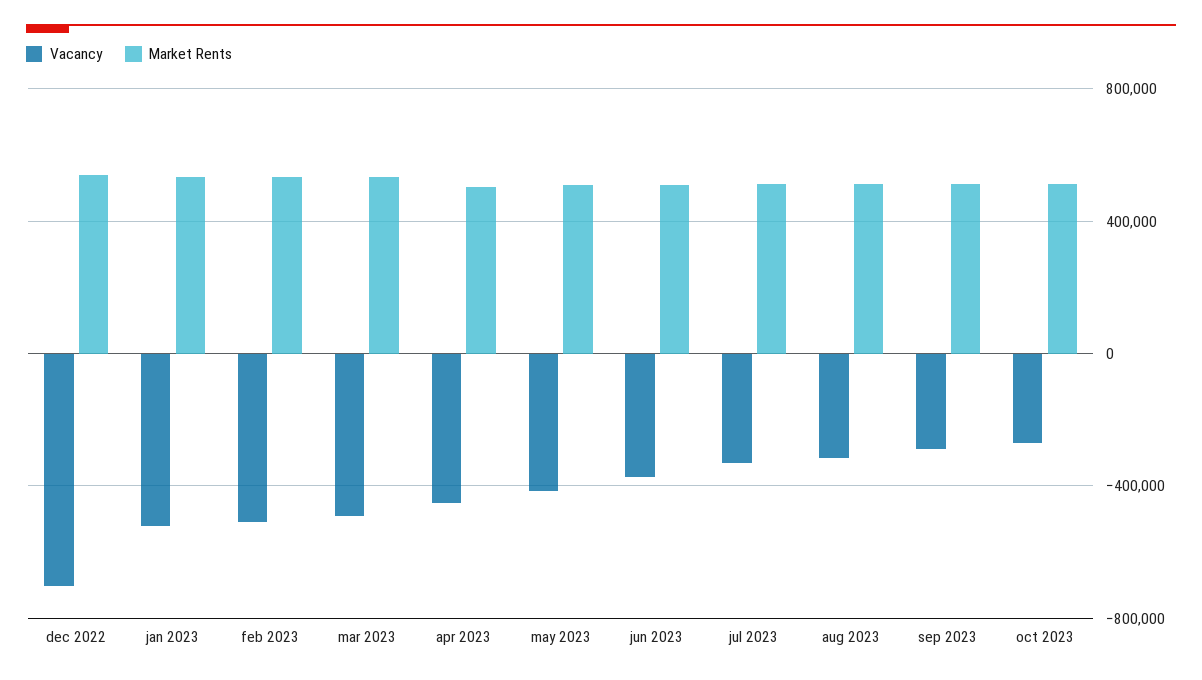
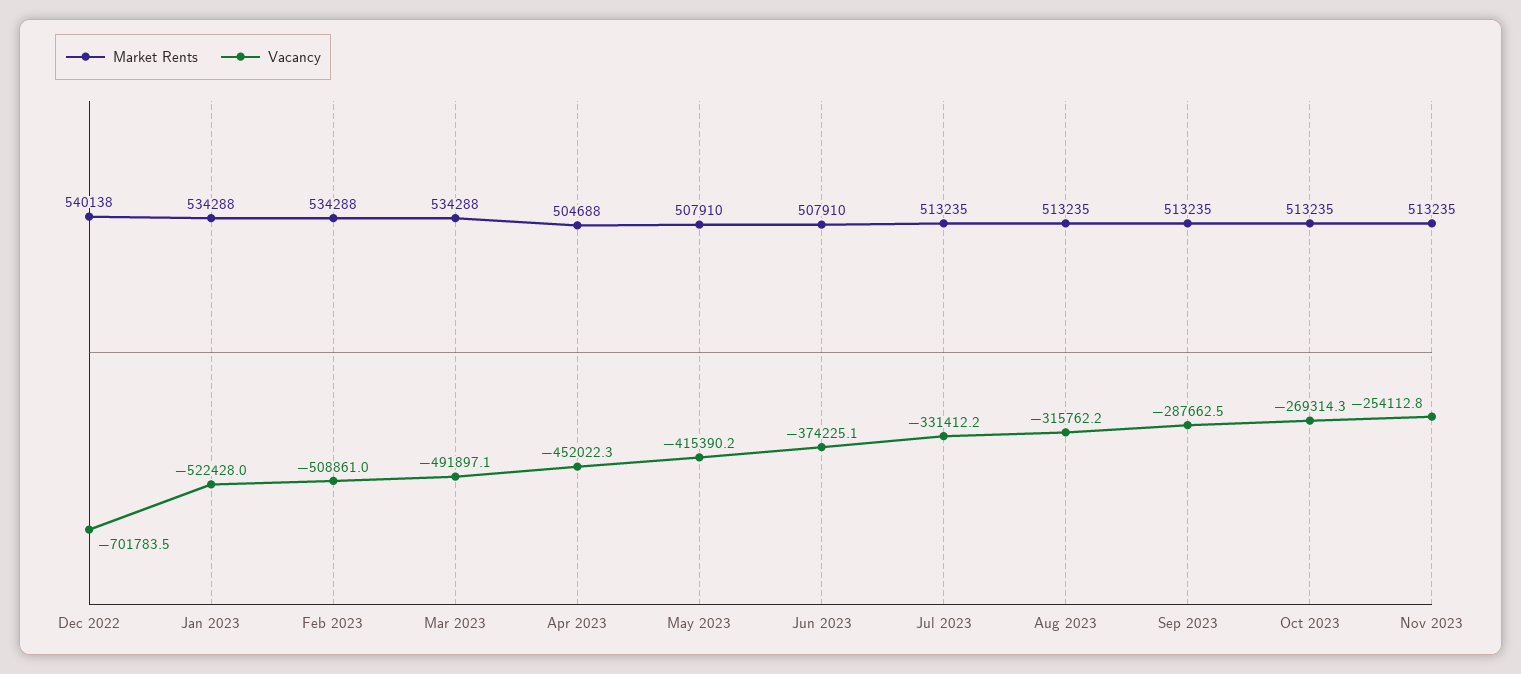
Market Rents, Nov 2023: none -> 513235
Vacancy, Nov 2023: none -> -254112.8

